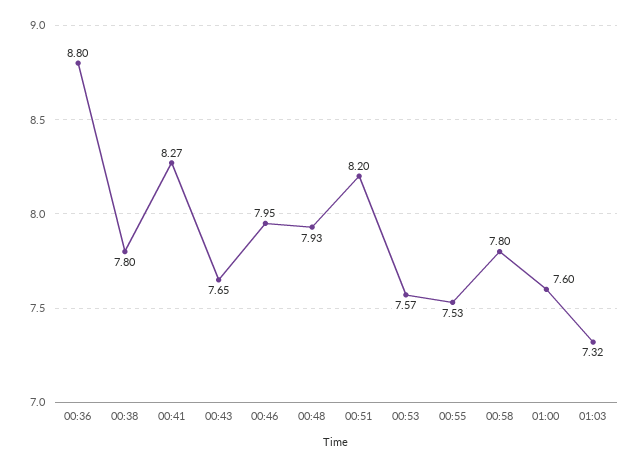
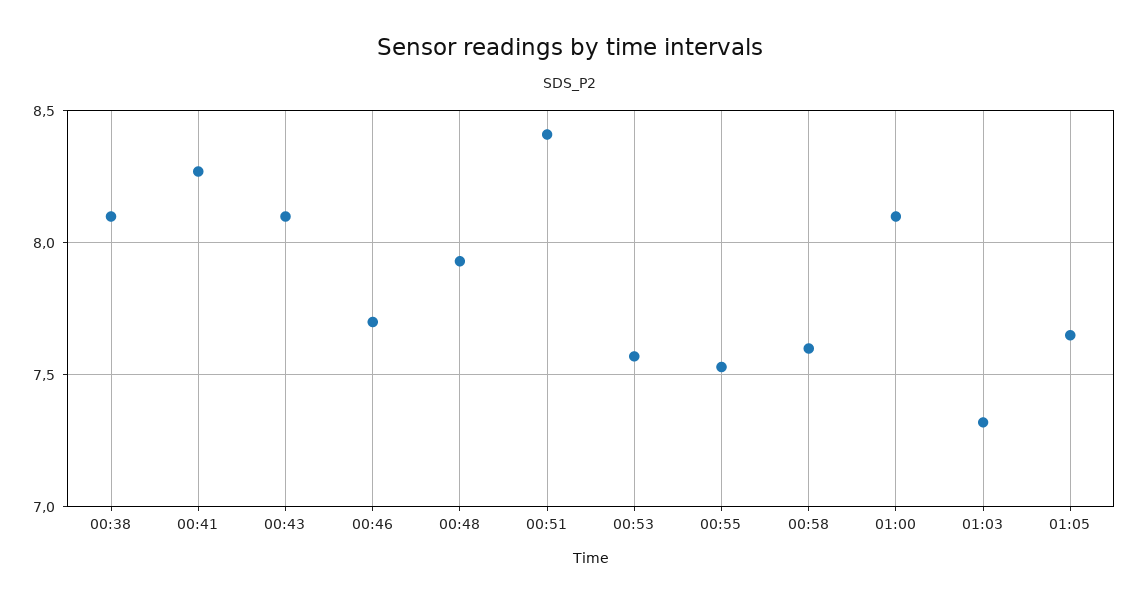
00:36: 8.8 -> none
00:38: 7.8 -> 8.1
00:43: 7.65 -> 8.1
00:46: 7.95 -> 7.7
00:51: 8.2 -> 8.4
00:58: 7.8 -> 7.6
01:00: 7.6 -> 8.1
01:05: none -> 7.65

